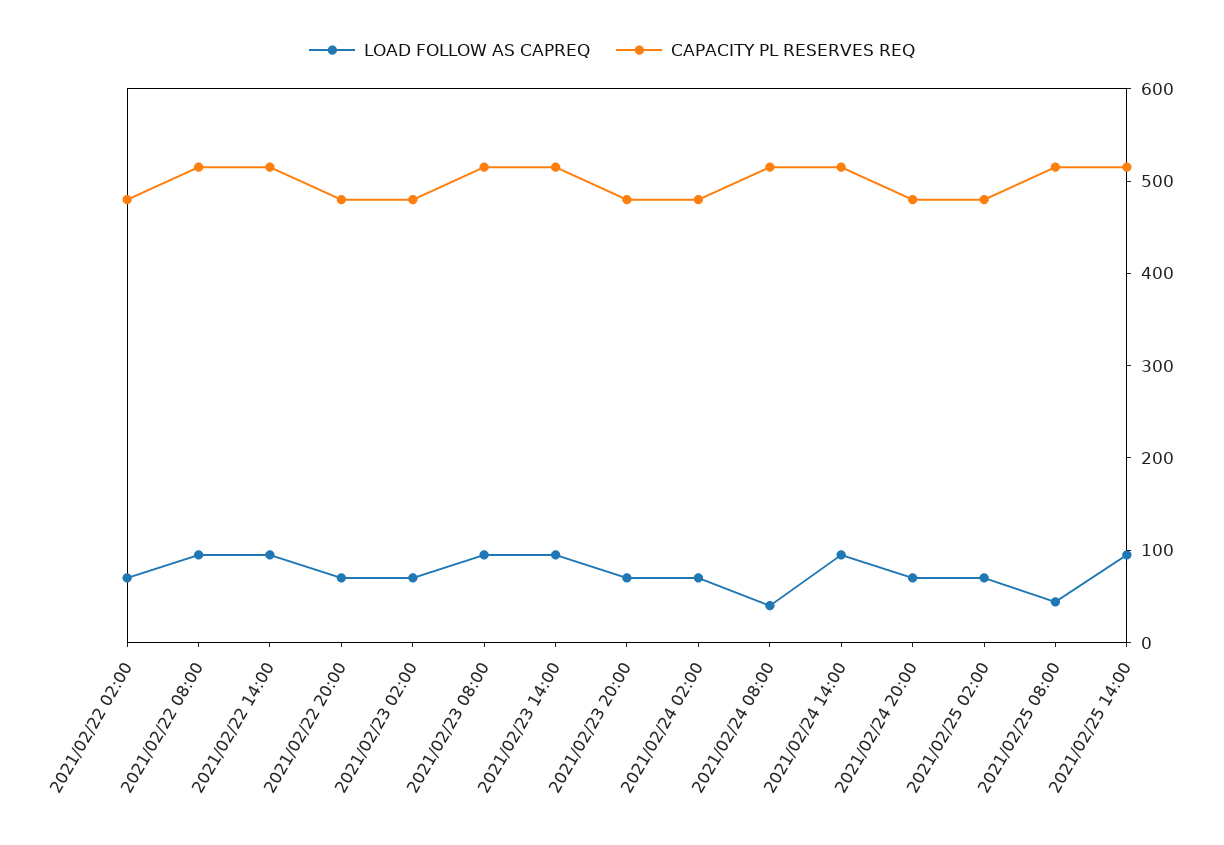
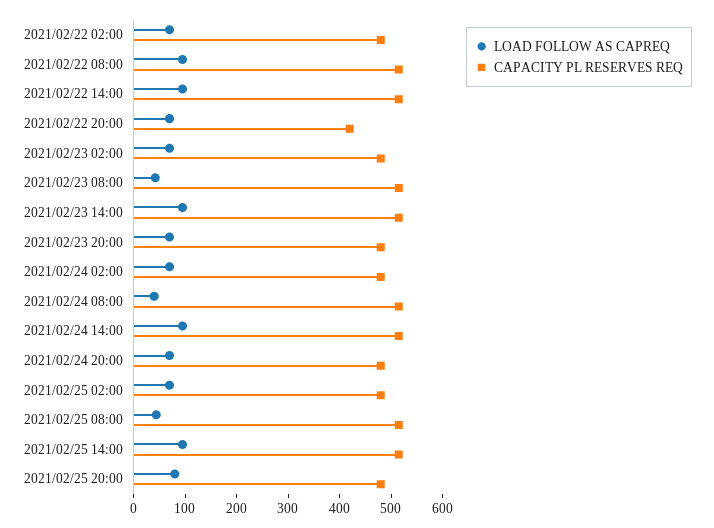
CAPACITY PL RESERVES REQ, 2021/02/22 20:00: 480 -> 420
LOAD FOLLOW AS CAPREQ, 2021/02/23 08:00: 100 -> 40
LOAD FOLLOW AS CAPREQ, 2021/02/25 20:00: none -> 80
CAPACITY PL RESERVES REQ, 2021/02/25 20:00: none -> 480

